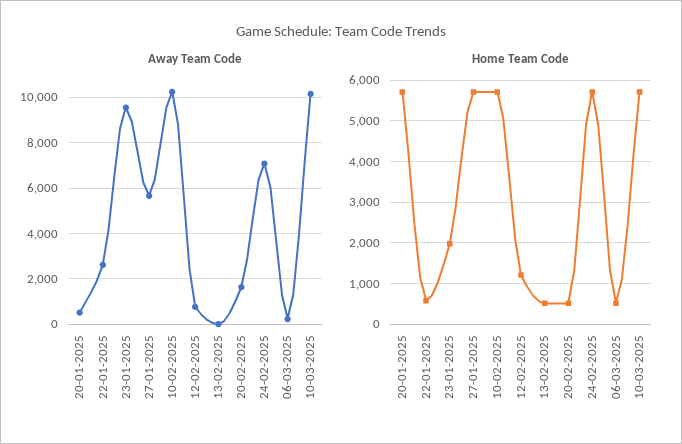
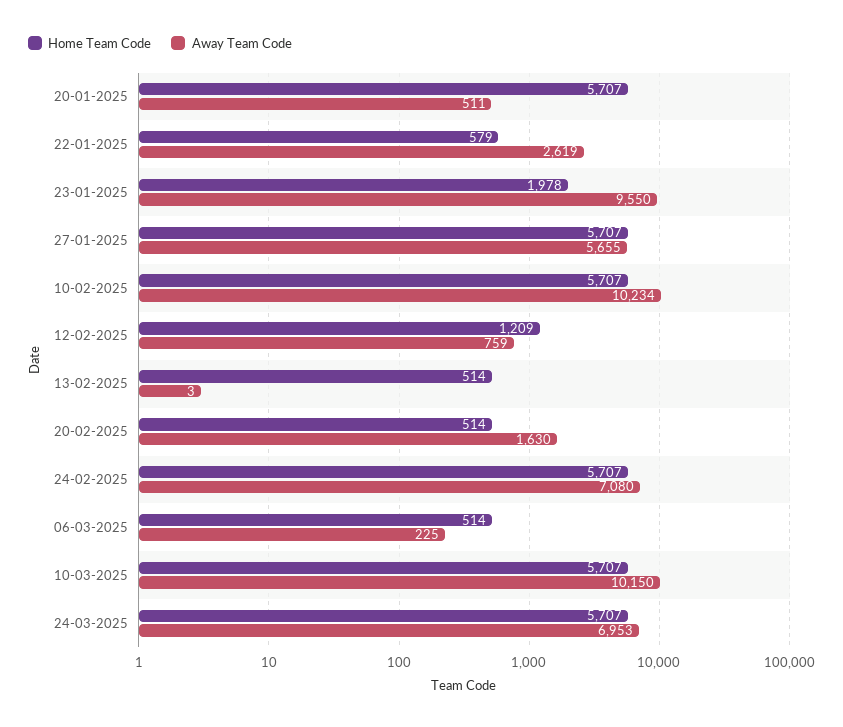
Home Team Code, 24-03-2025: none -> 5707
Away Team Code, 24-03-2025: none -> 6953

